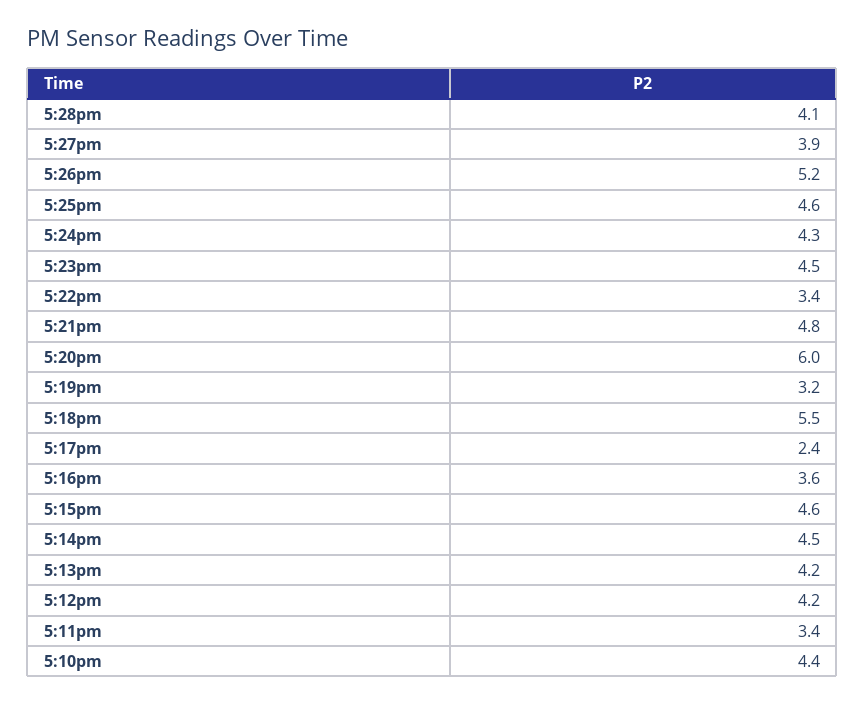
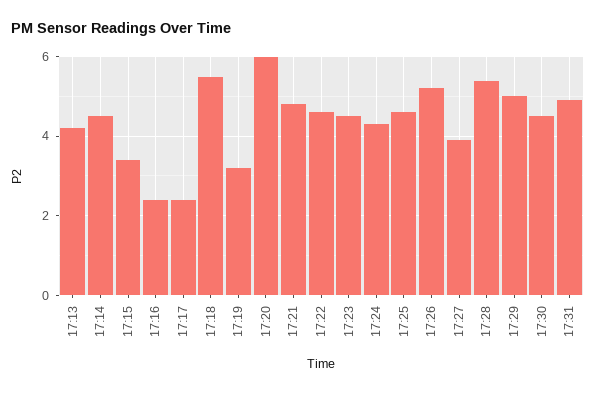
5:28pm: 4.1 -> 5.5
5:22pm: 3.4 -> 4.5
5:16pm: 3.6 -> 2.5
5:15pm: 4.6 -> 3.5
5:12pm: 4.2 -> none
5:11pm: 3.4 -> none
5:10pm: 4.4 -> none
17:29: none -> 5
17:30: none -> 4.5
17:31: none -> 5

